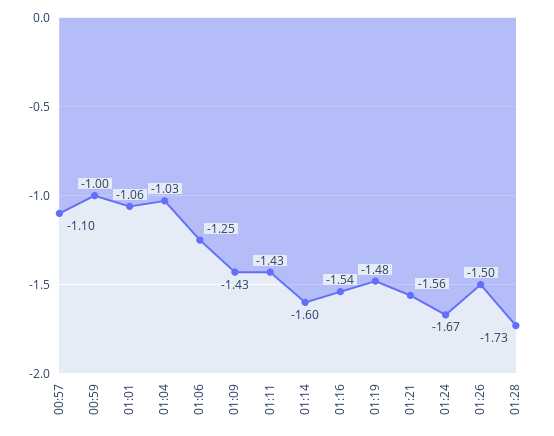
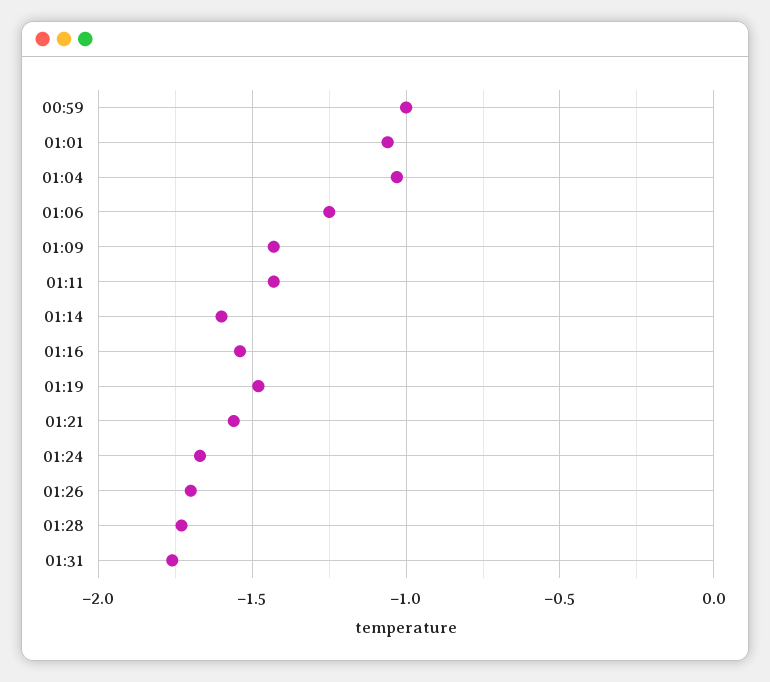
00:57: -1.1 -> none
01:26: -1.5 -> -1.7
01:31: none -> -1.75

